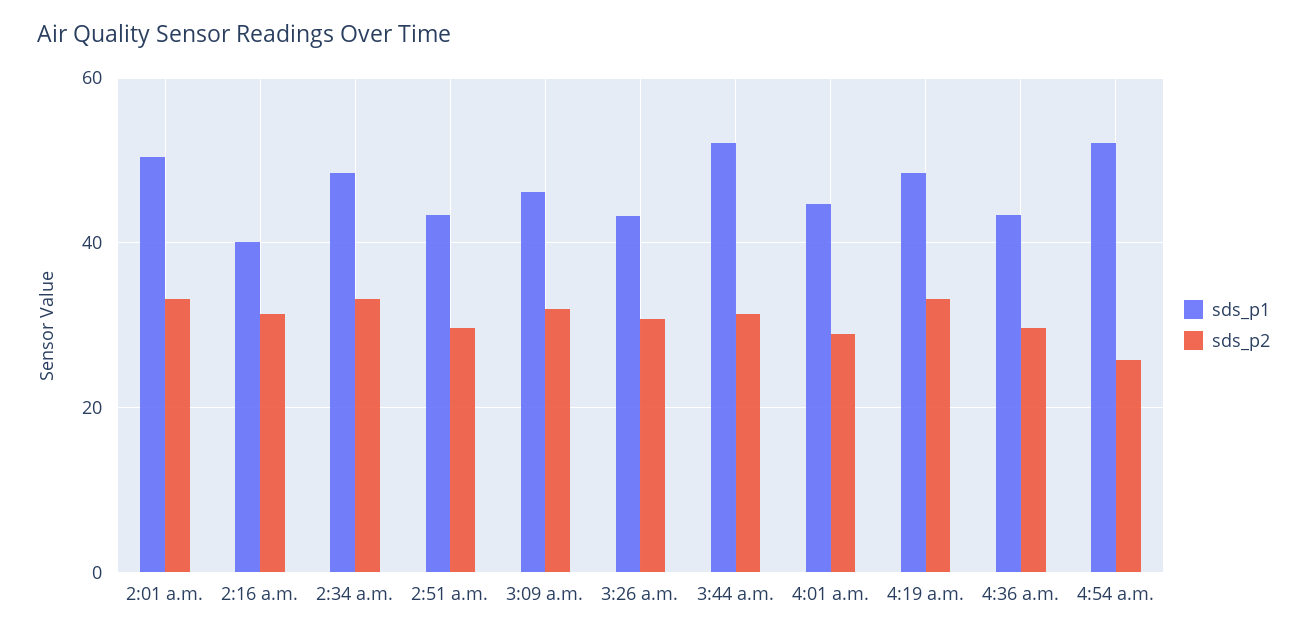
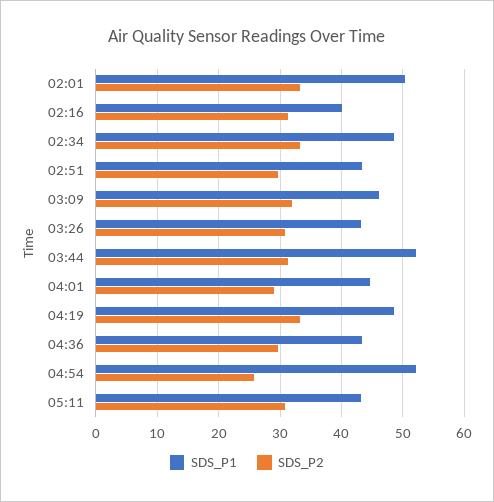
sds_p1, 05:11: none -> 43
sds_p2, 05:11: none -> 31

